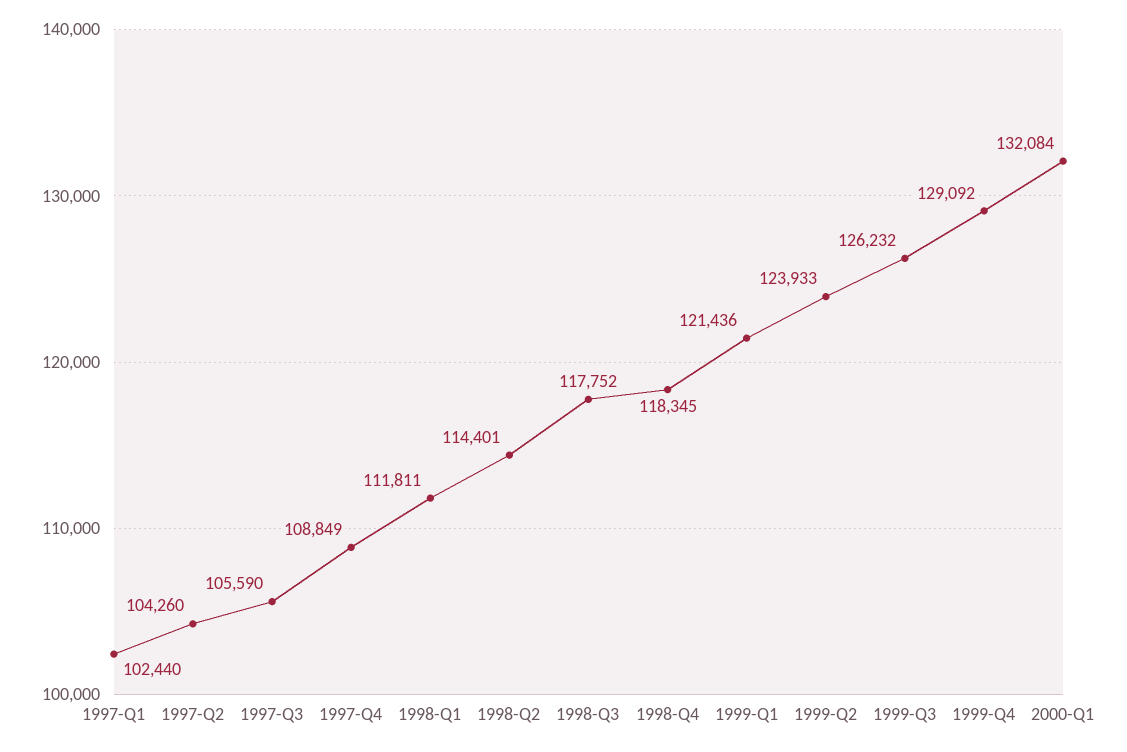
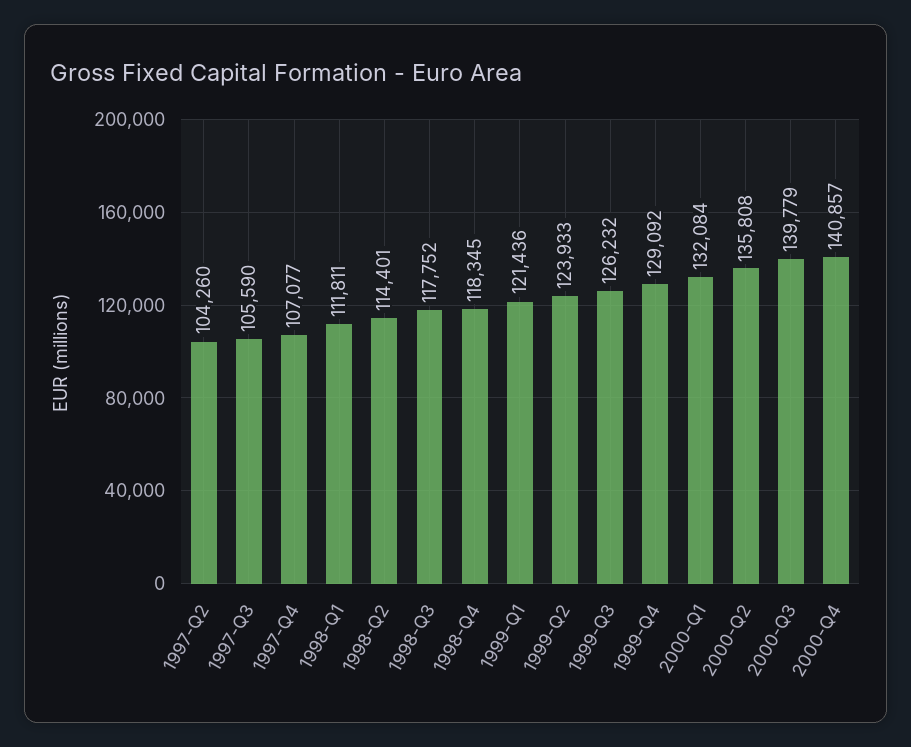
1997-Q1: 102440 -> none
1997-Q4: 108849 -> 107077
2000-Q2: none -> 135808
2000-Q3: none -> 139779
2000-Q4: none -> 140857

